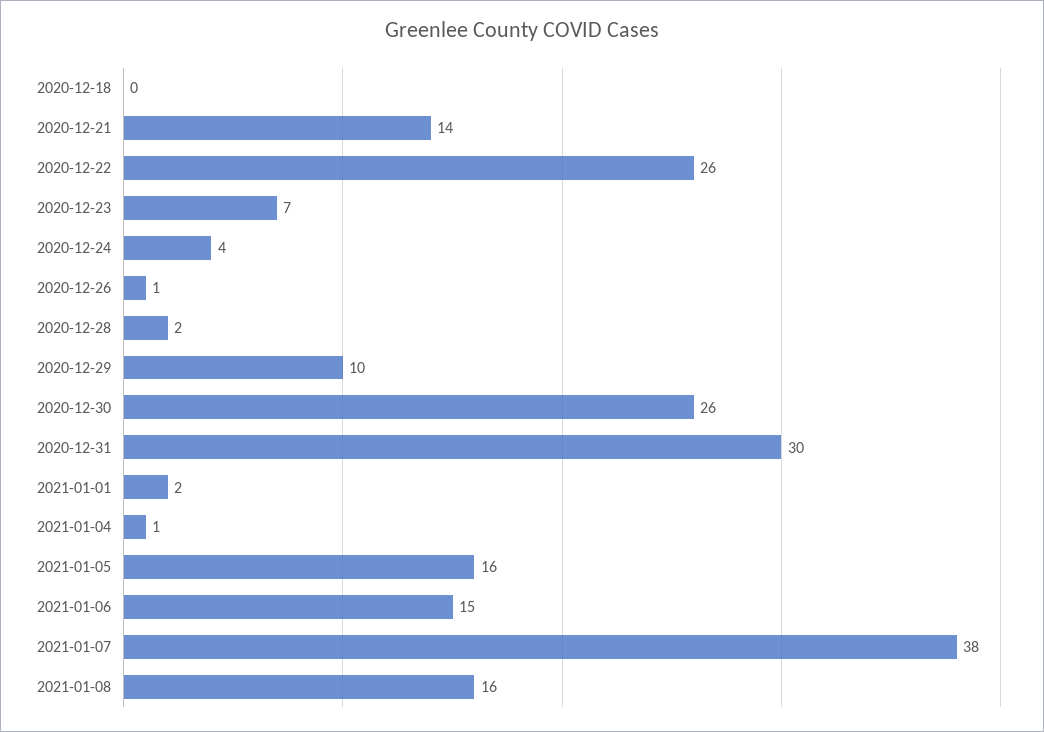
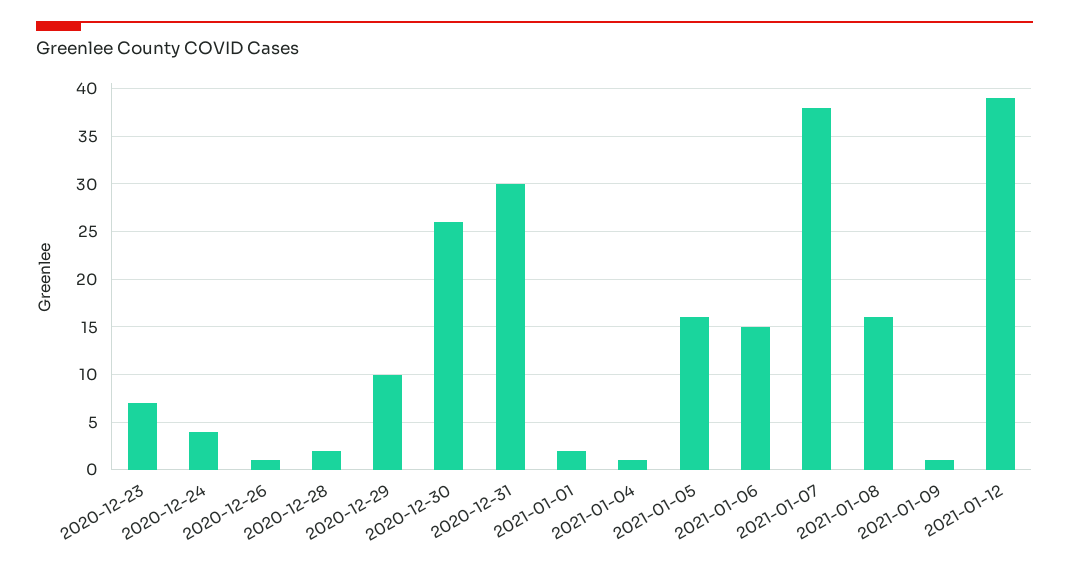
2020-12-18: 0 -> none
2020-12-21: 14 -> none
2020-12-22: 26 -> none
2021-01-09: none -> 1
2021-01-12: none -> 39

